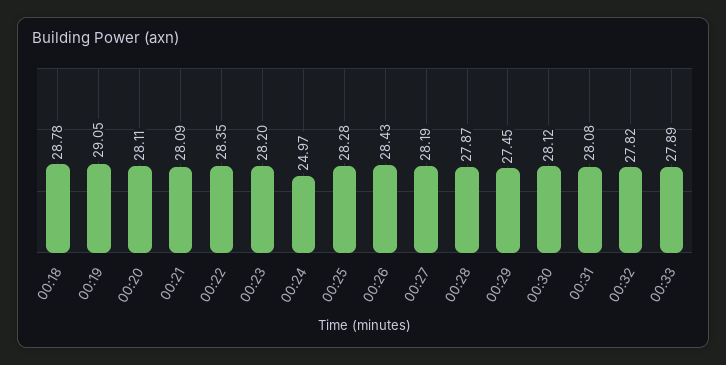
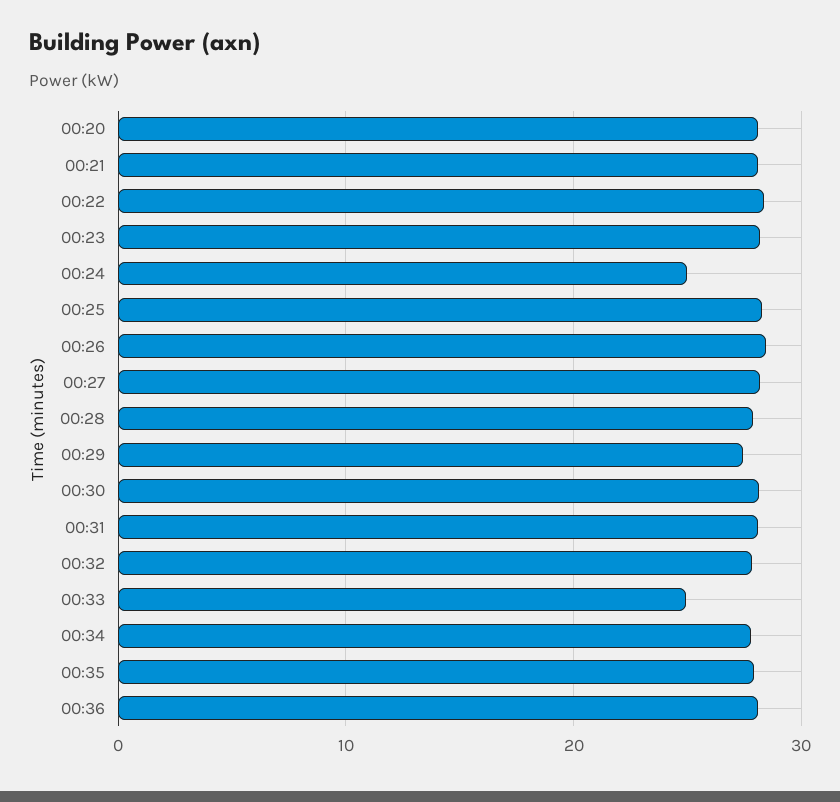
00:18: 28.78 -> none
00:19: 29.05 -> none
00:33: 27.89 -> 25
00:34: none -> 28
00:35: none -> 28
00:36: none -> 28

